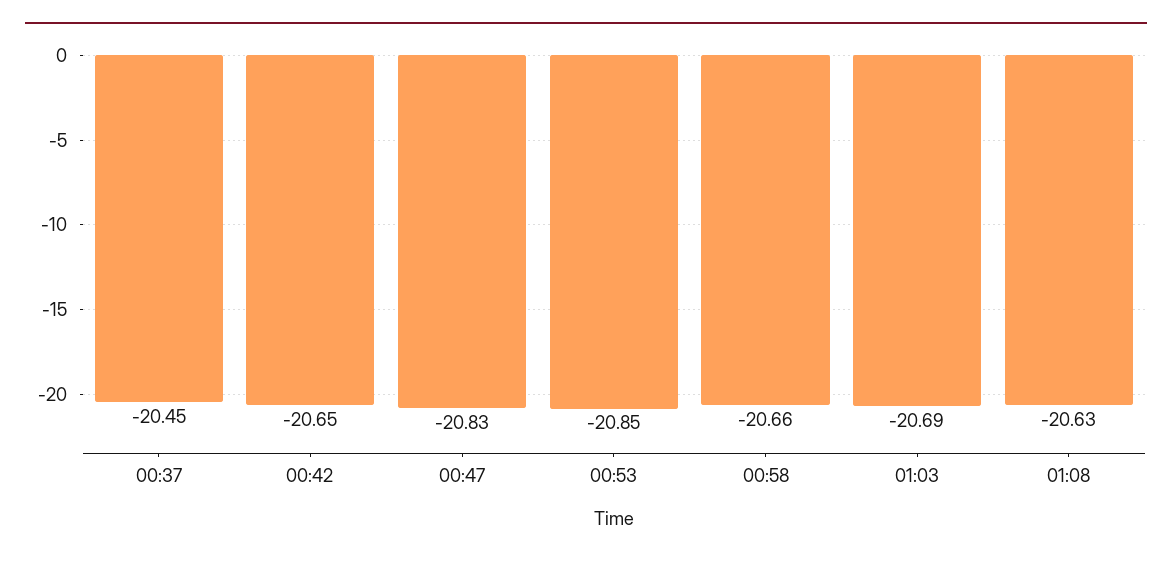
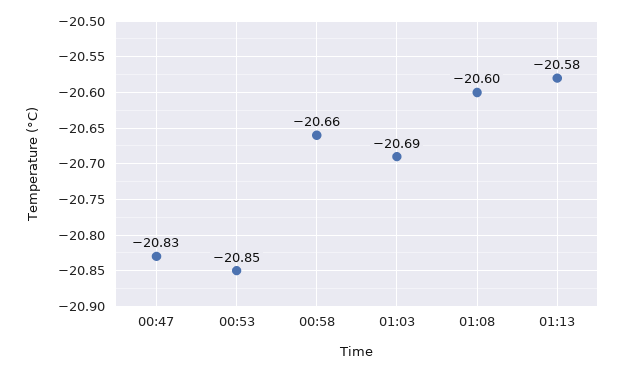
00:37: -20.45 -> none
00:42: -20.65 -> none
01:08: -20.63 -> -20.6
01:13: none -> -20.58

